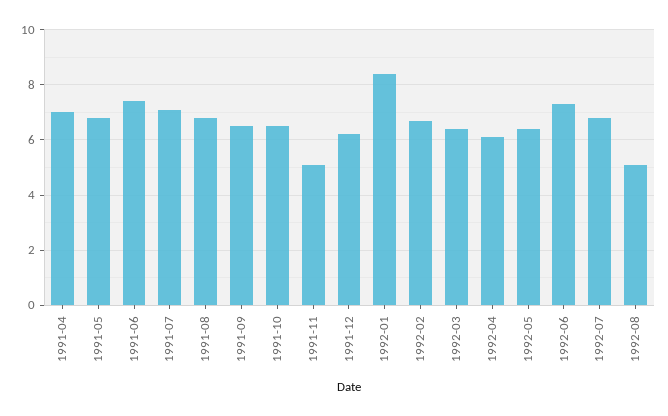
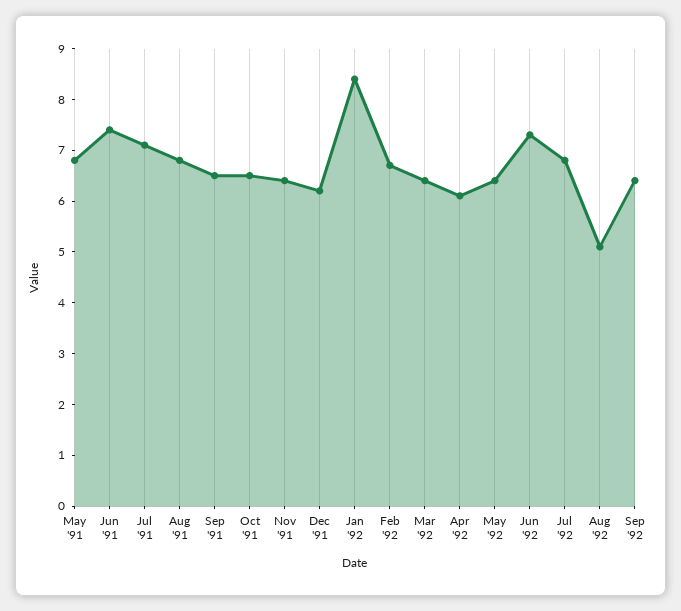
1991-04: 7 -> none
1991-11: 5 -> 6.5
Sep '92: none -> 6.5

